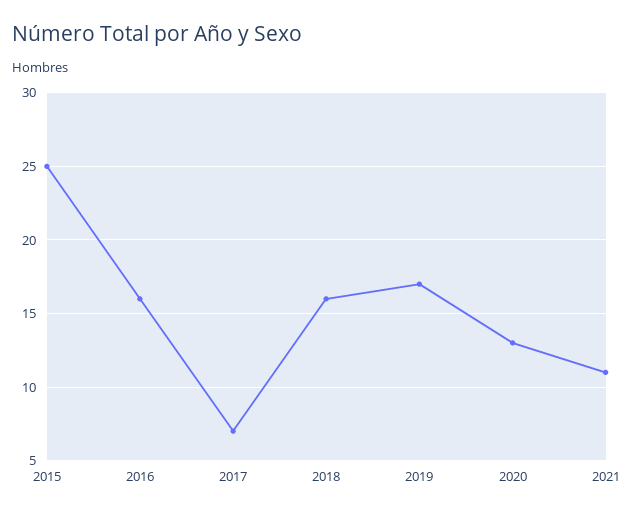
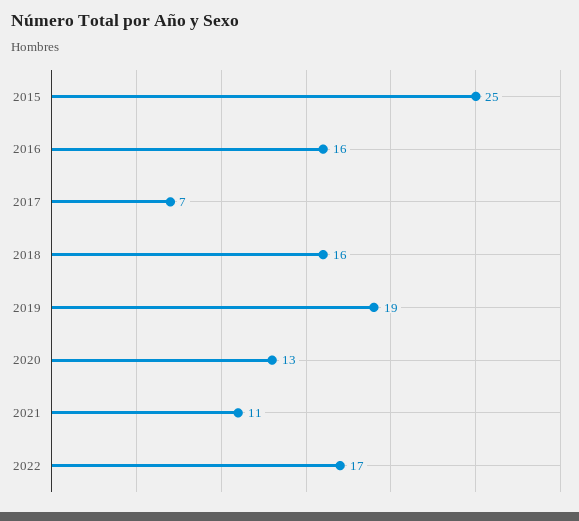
2019: 17 -> 19
2022: none -> 17

